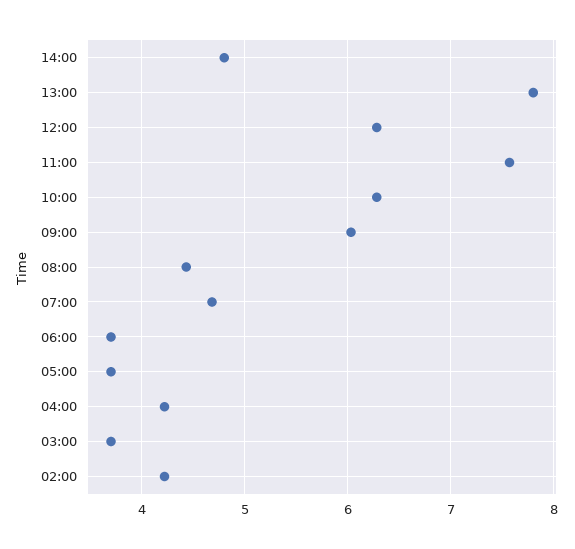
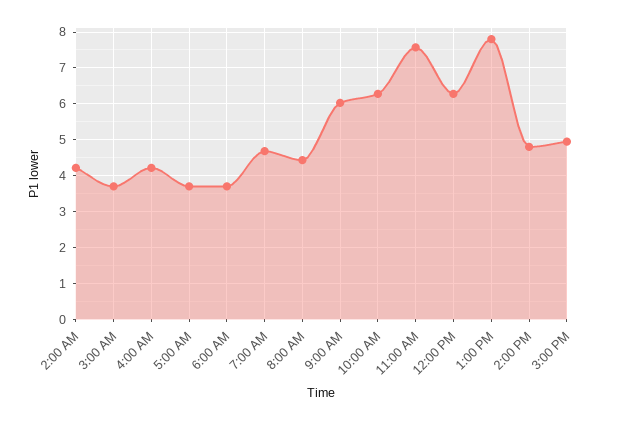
3:00 PM: none -> 5

